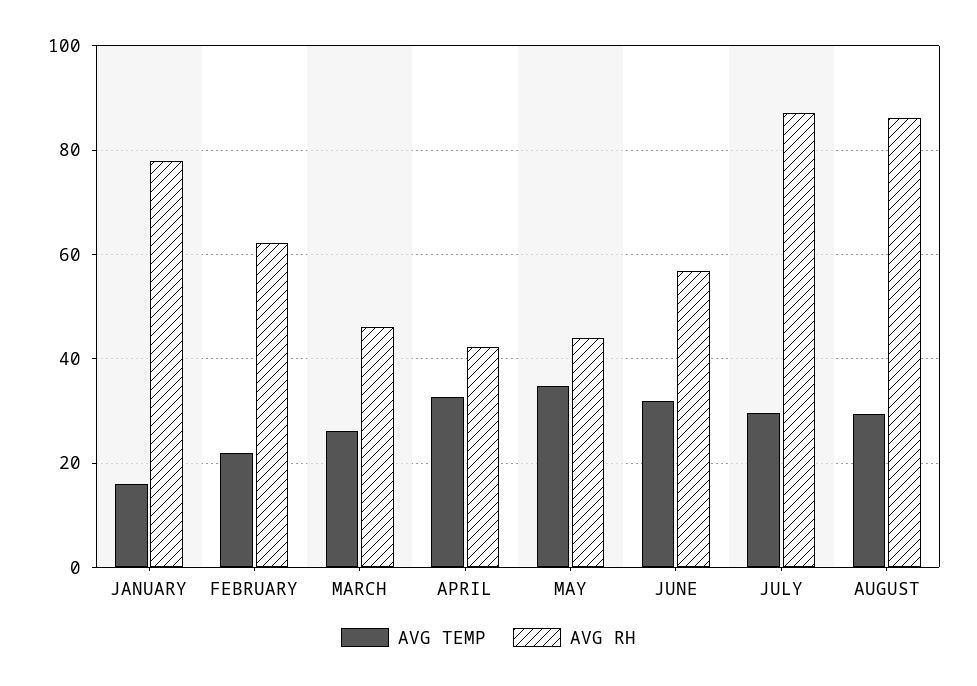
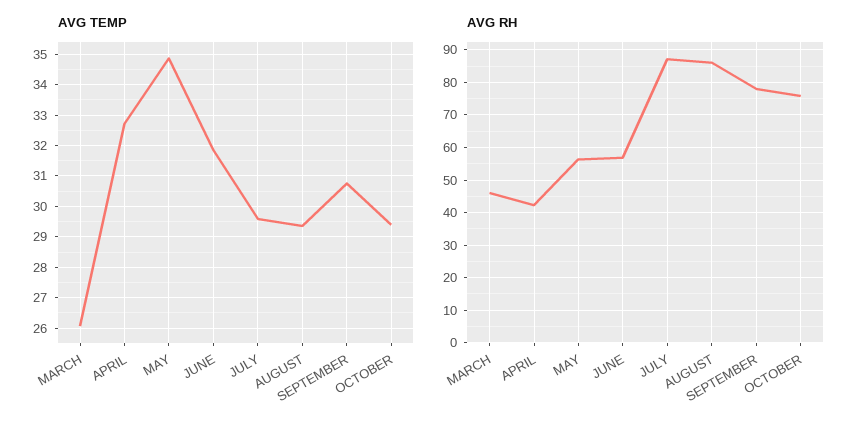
AVG TEMP, JANUARY: 16 -> none
AVG RH, JANUARY: 78 -> none
AVG TEMP, FEBRUARY: 22 -> none
AVG RH, FEBRUARY: 62 -> none
AVG RH, MAY: 44 -> 56
AVG TEMP, SEPTEMBER: none -> 30.8
AVG TEMP, OCTOBER: none -> 29.4
AVG RH, SEPTEMBER: none -> 78
AVG RH, OCTOBER: none -> 76

